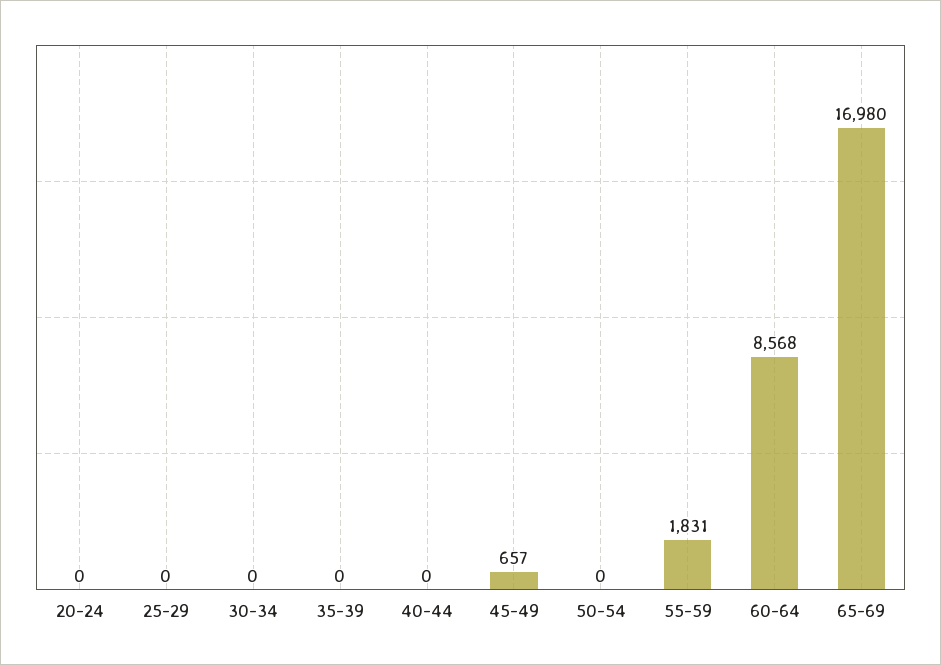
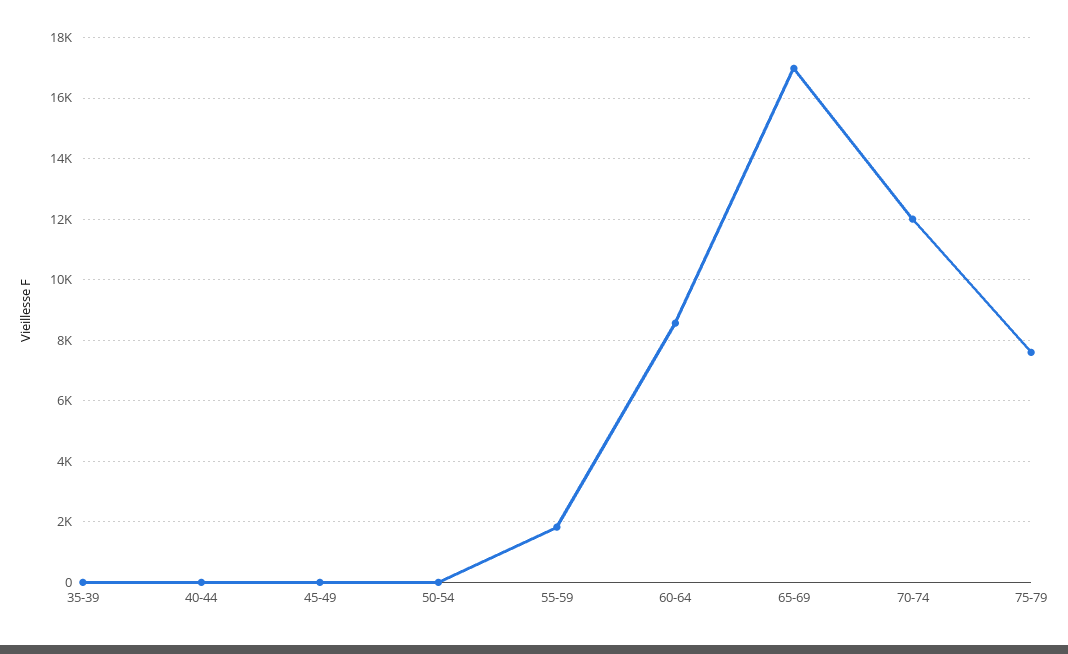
20-24: 0 -> none
25-29: 0 -> none
30-34: 0 -> none
45-49: 657 -> 0
70-74: none -> 12000
75-79: none -> 7600

